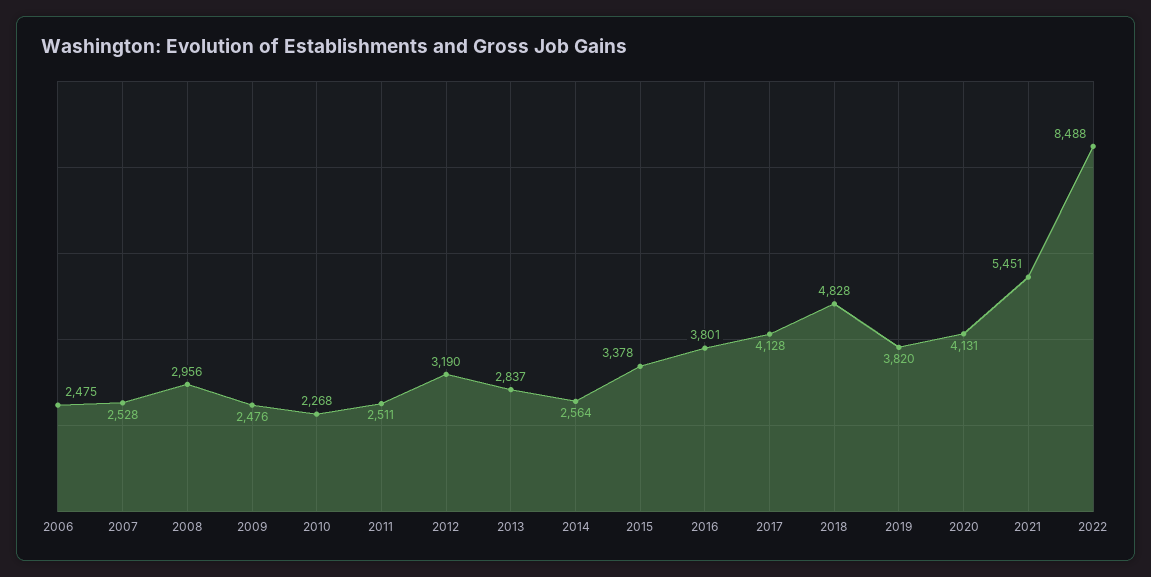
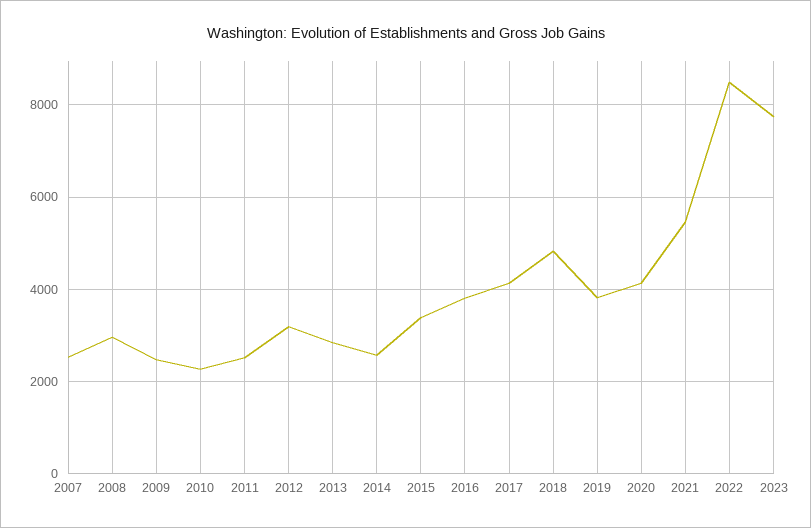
2006: 2475 -> none
2023: none -> 7800

